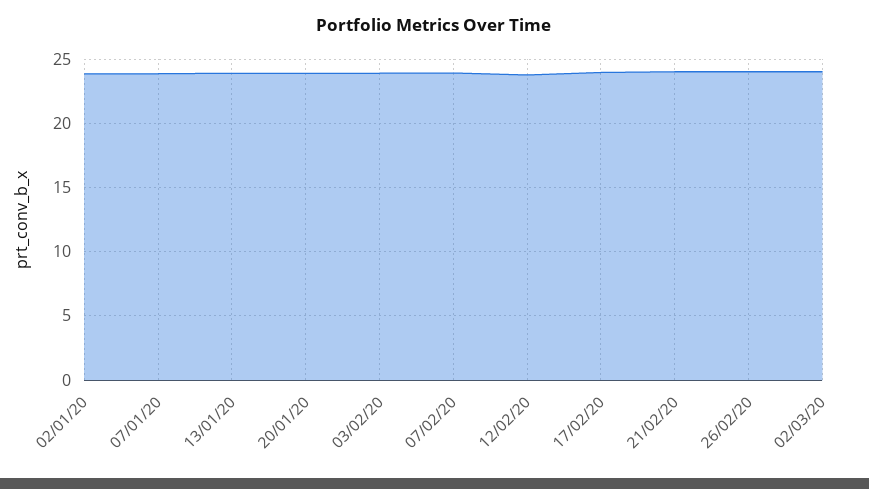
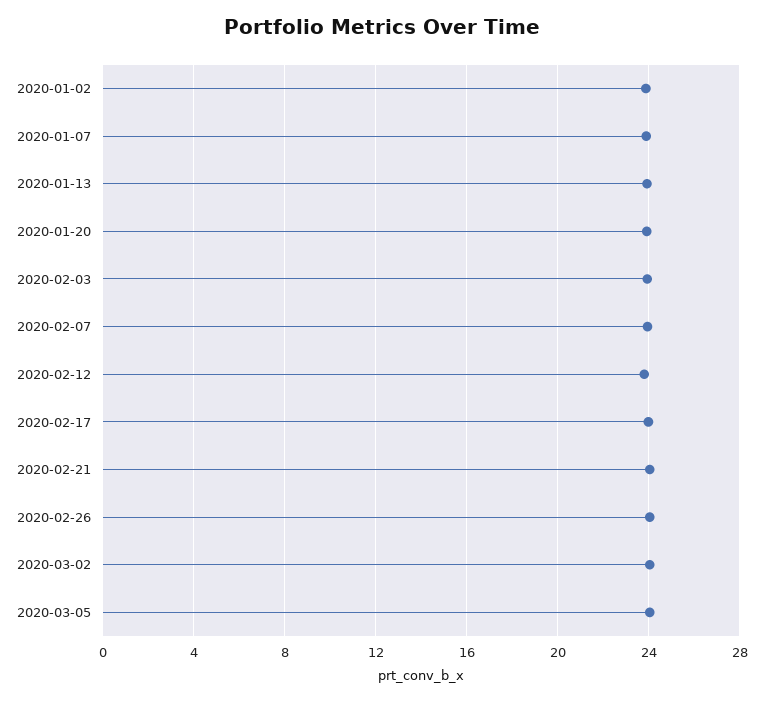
2020-03-05: none -> 24

